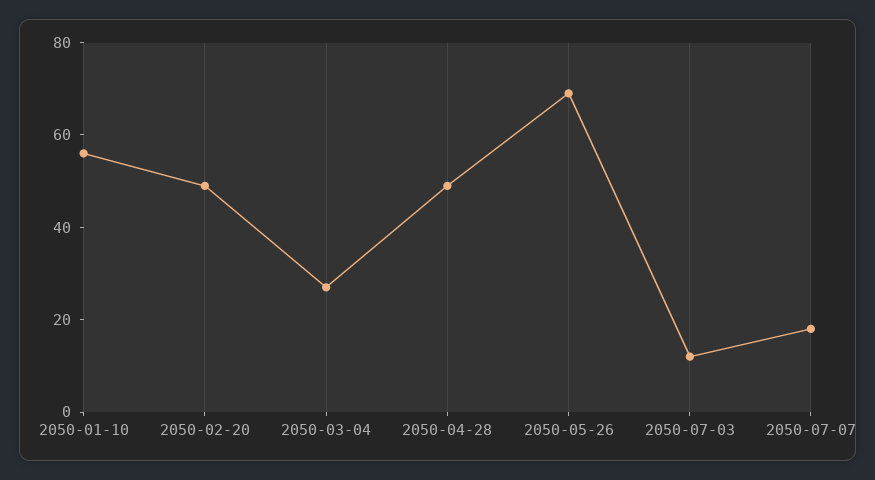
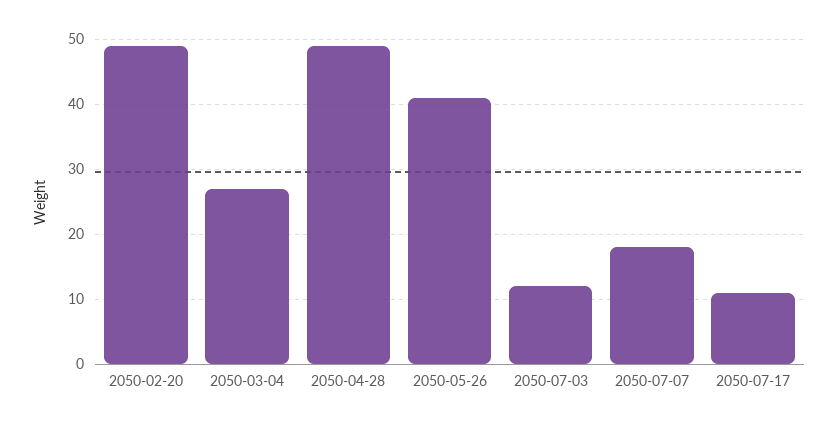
2050-01-10: 55 -> none
2050-05-26: 70 -> 41
2050-07-17: none -> 11

